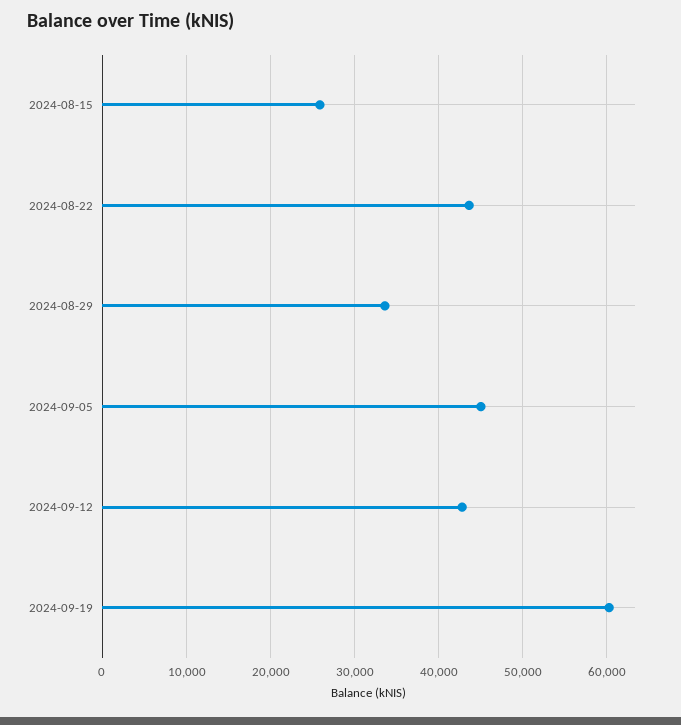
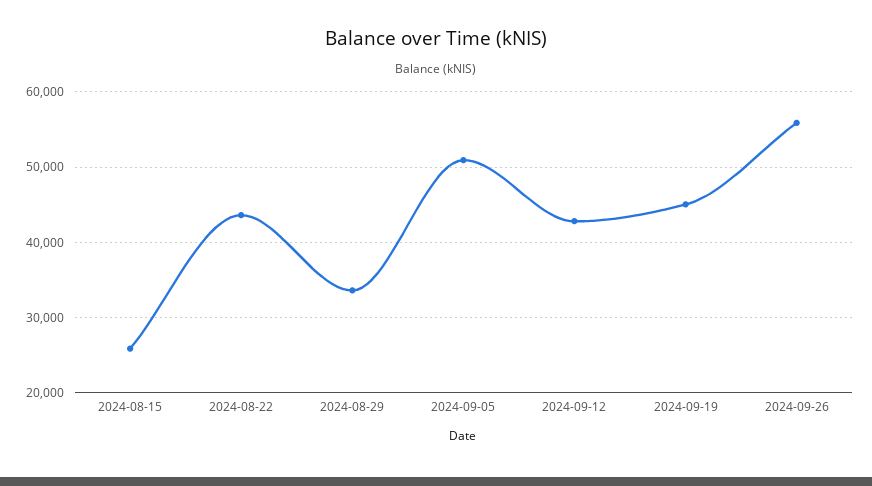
2024-09-05: 45000 -> 51000
2024-09-19: 60000 -> 45000
2024-09-26: none -> 56000

